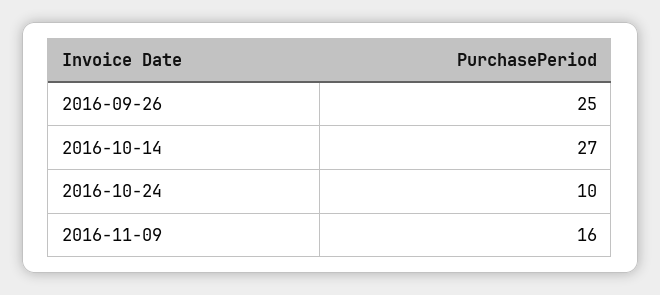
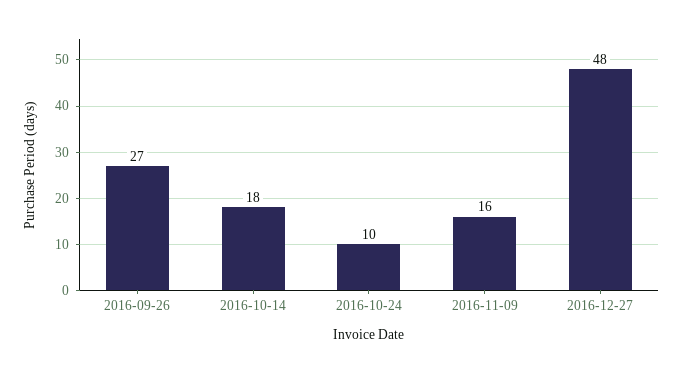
2016-09-26: 25 -> 27
2016-10-14: 27 -> 18
2016-12-27: none -> 48

